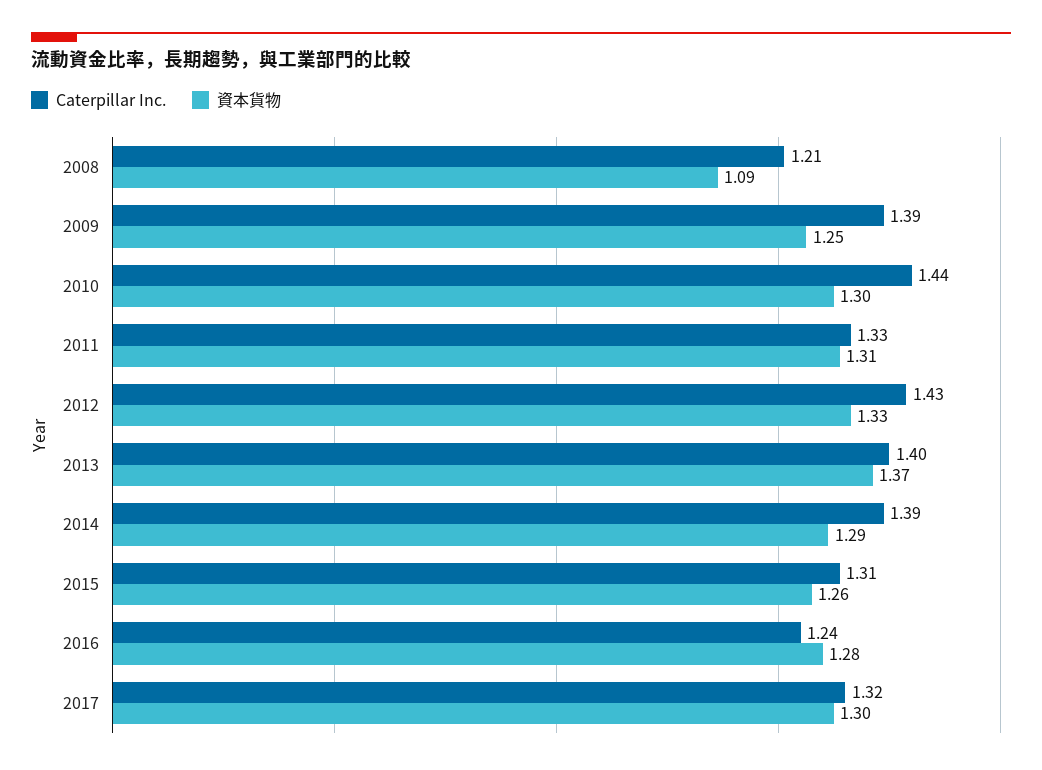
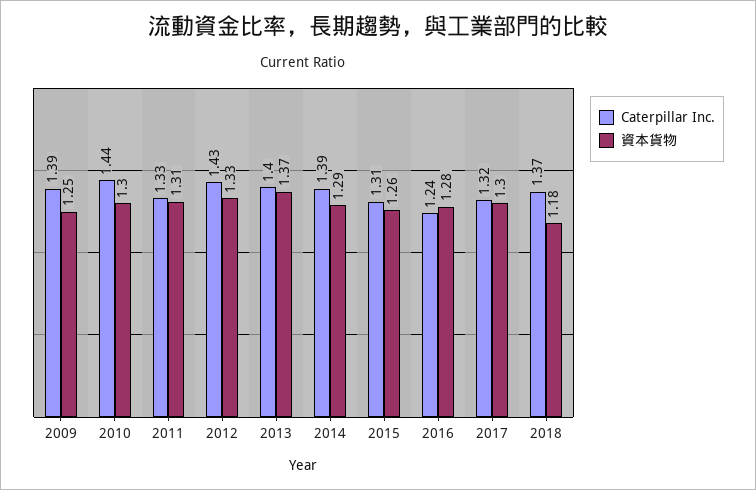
Caterpillar Inc., 2008: 1.21 -> none
資本貨物, 2008: 1.09 -> none
Caterpillar Inc., 2018: none -> 1.37
資本貨物, 2018: none -> 1.18

